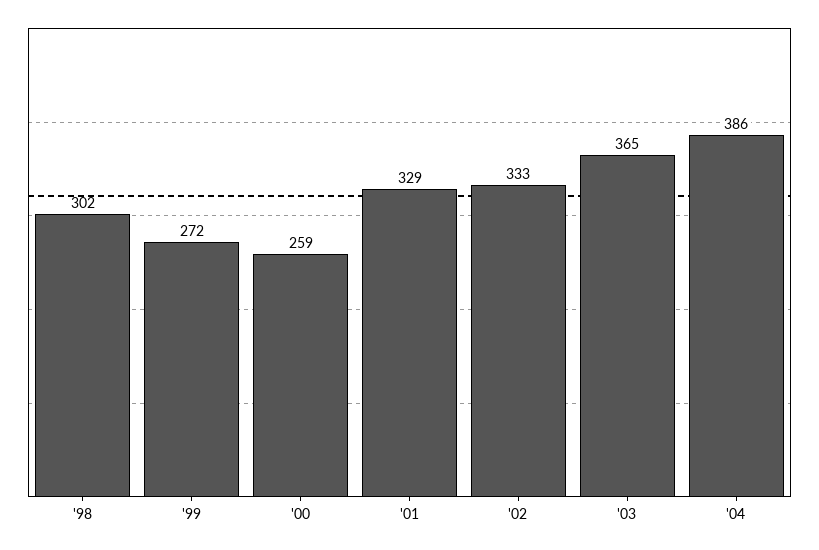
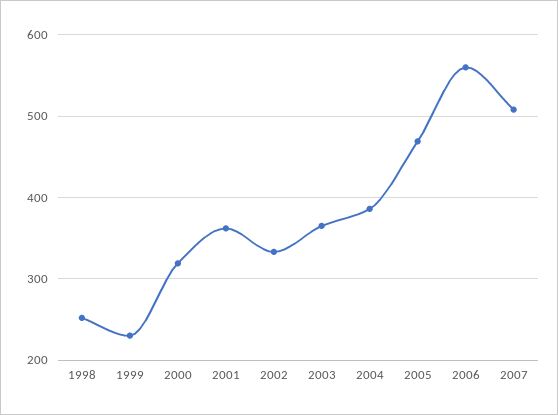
'98: 302 -> 250
'99: 272 -> 230
'00: 259 -> 320
'01: 329 -> 360
2005: none -> 470
2006: none -> 560
2007: none -> 510

